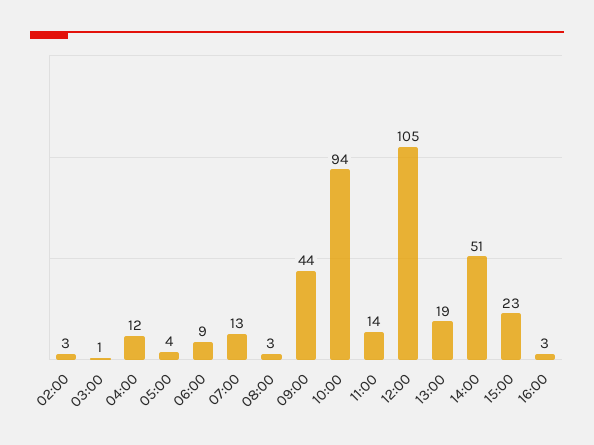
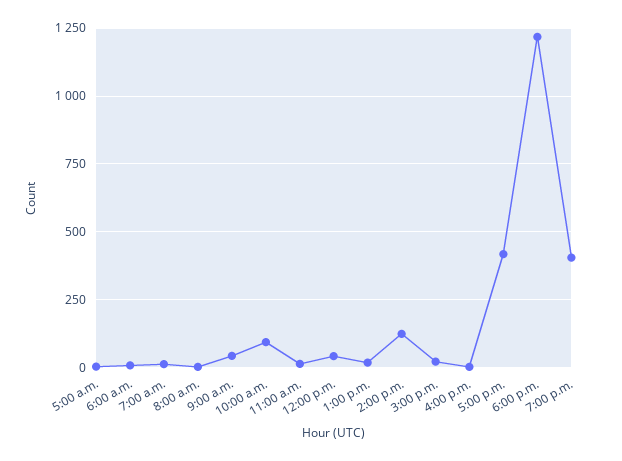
02:00: 3 -> none
03:00: 1 -> none
04:00: 12 -> none
12:00: 105 -> 50
14:00: 51 -> 125
5:00 p.m.: none -> 425
6:00 p.m.: none -> 1225
7:00 p.m.: none -> 400

